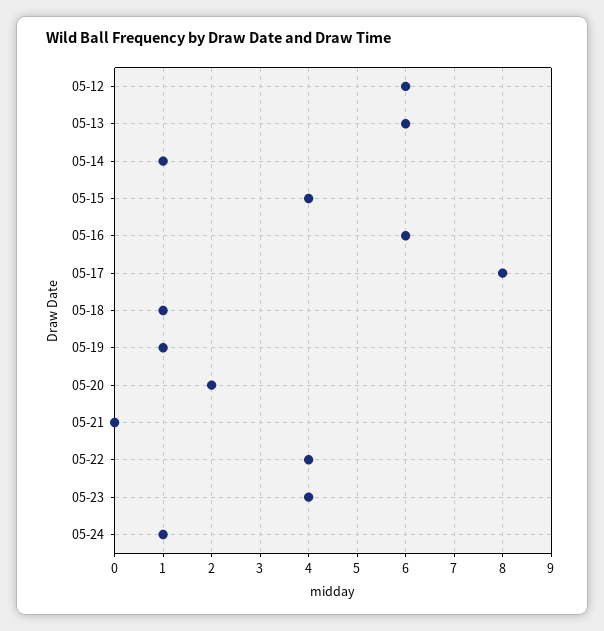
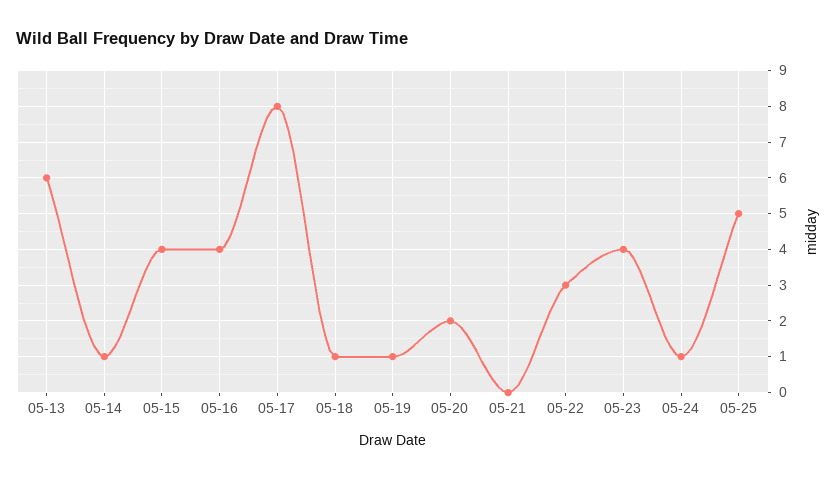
05-12: 6 -> none
05-16: 6 -> 4
05-22: 4 -> 3
05-25: none -> 5

